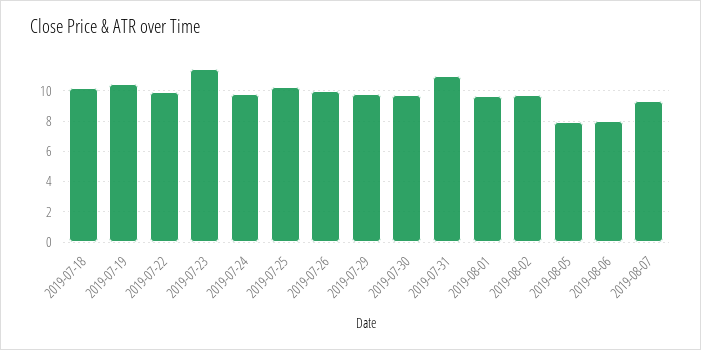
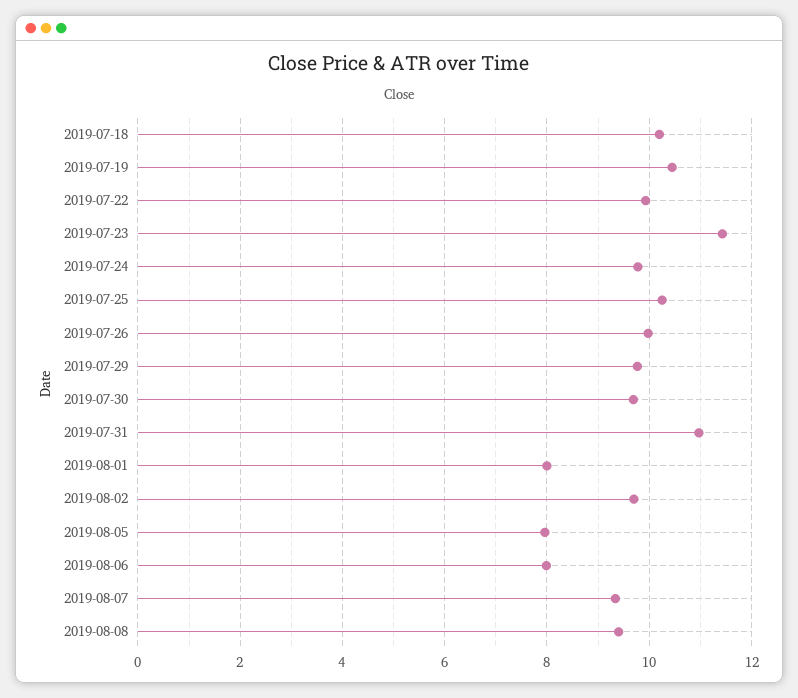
2019-08-01: 9.5 -> 8
2019-08-08: none -> 9.4

